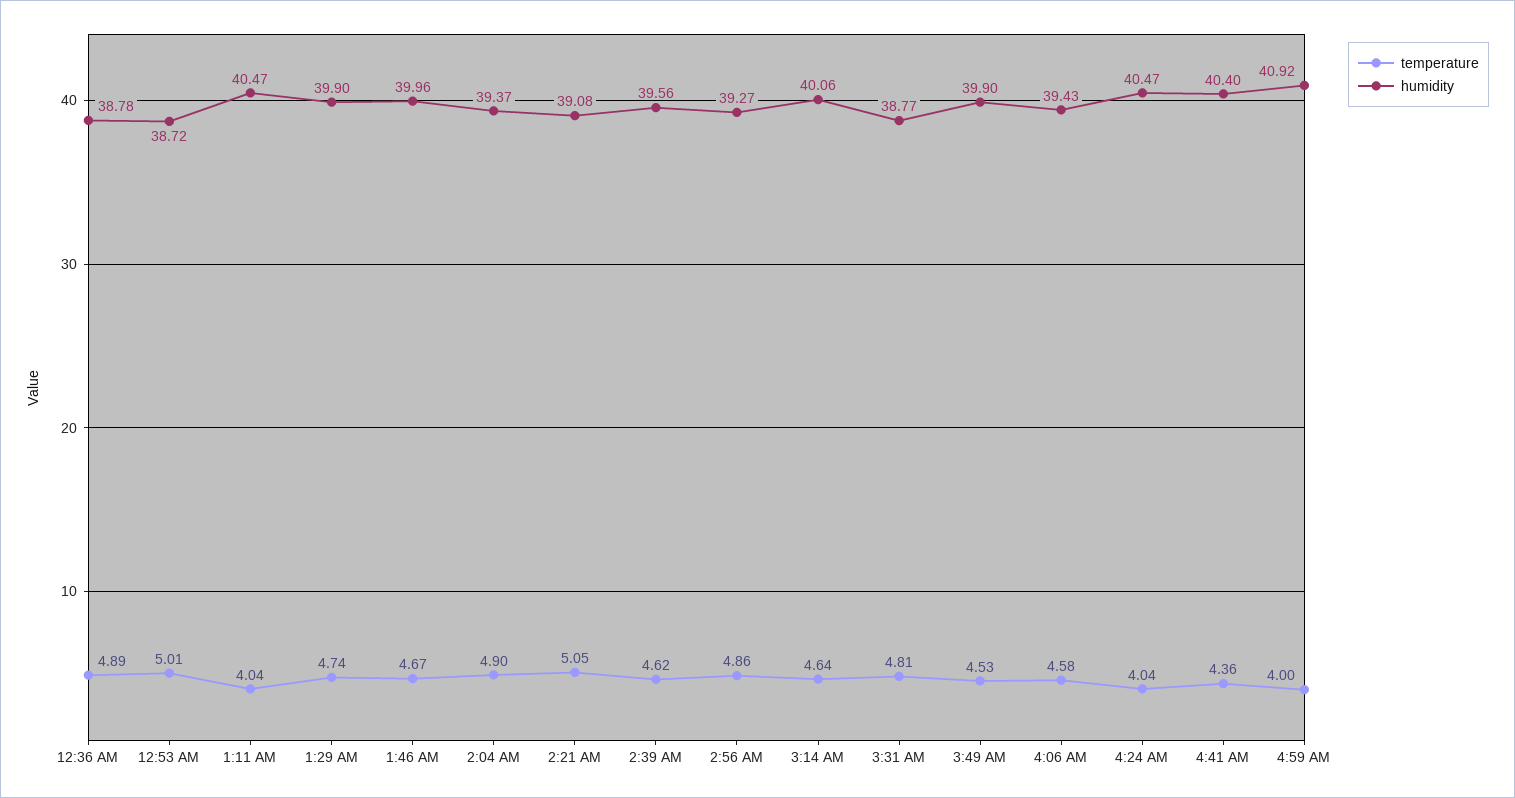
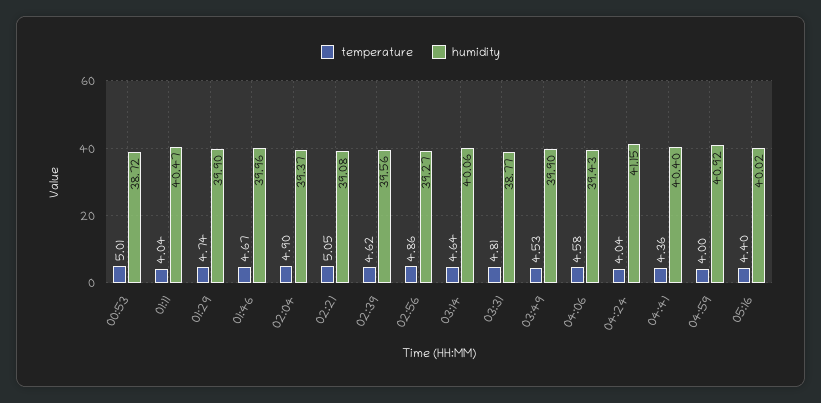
temperature, 12:36 AM: 4.89 -> none
humidity, 12:36 AM: 38.78 -> none
humidity, 4:24 AM: 40.47 -> 41.15
temperature, 05:16: none -> 4.4
humidity, 05:16: none -> 40.02

